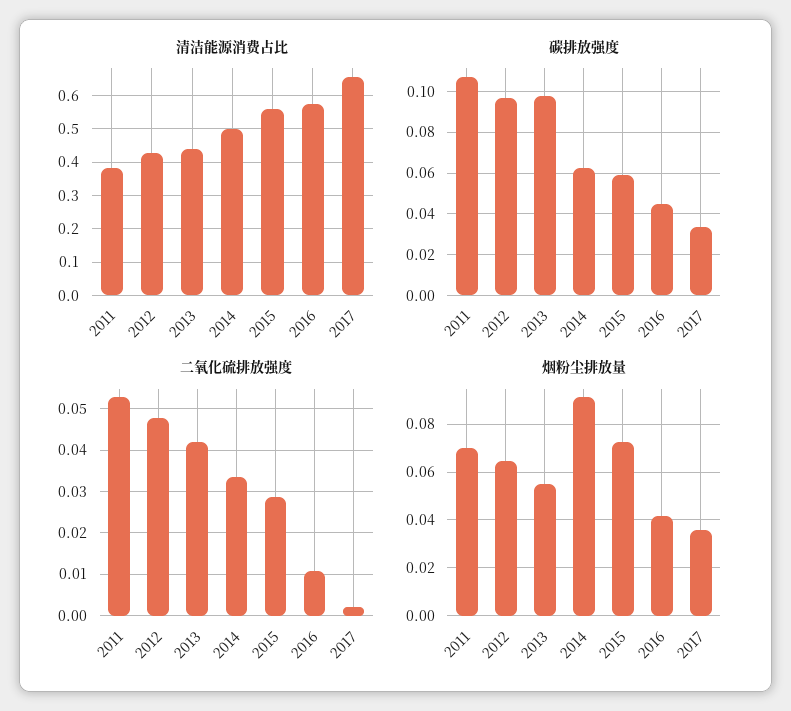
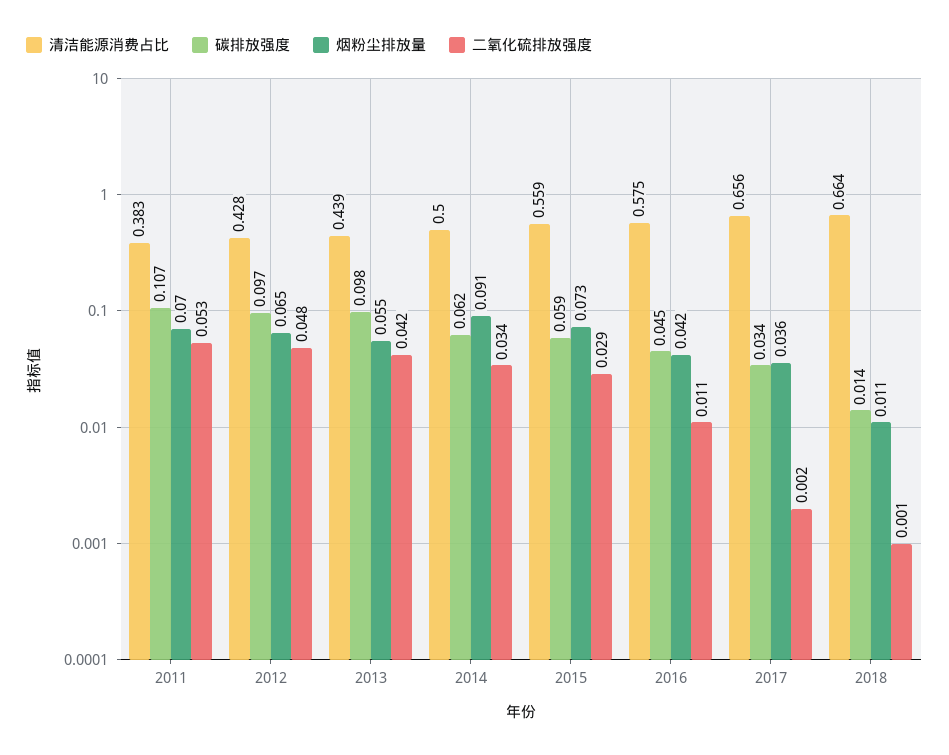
清洁能源消费占比, 2018: none -> 0.664
碳排放强度, 2018: none -> 0.014
烟粉尘排放量, 2018: none -> 0.011
二氧化硫排放强度, 2018: none -> 0.001

